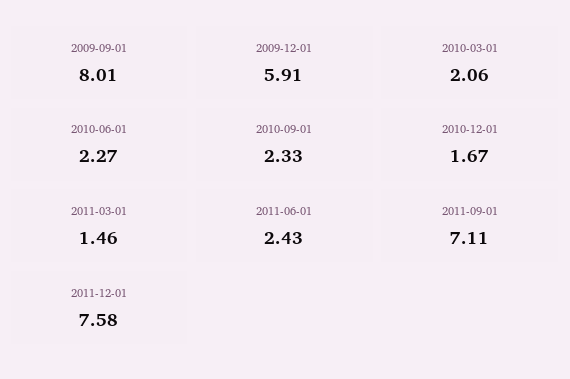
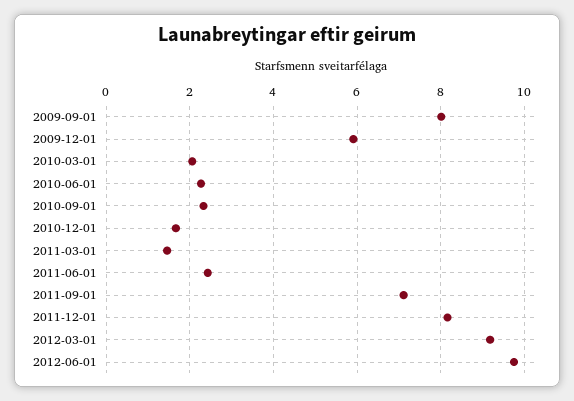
2011-12-01: 7.58 -> 8.2
2012-03-01: none -> 9.2
2012-06-01: none -> 9.8

